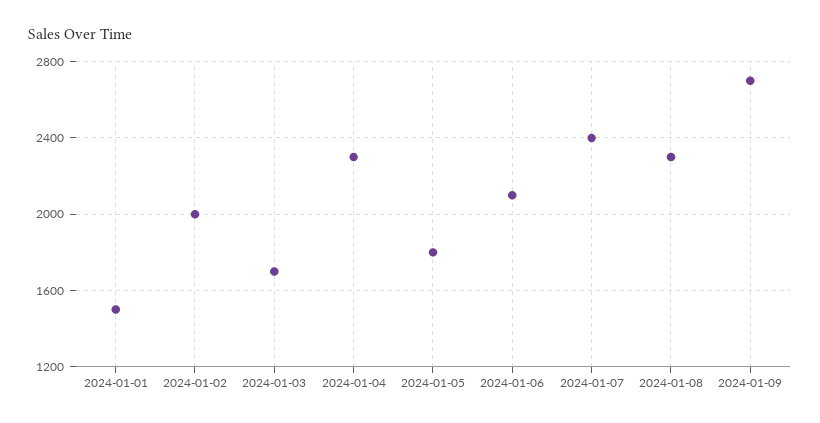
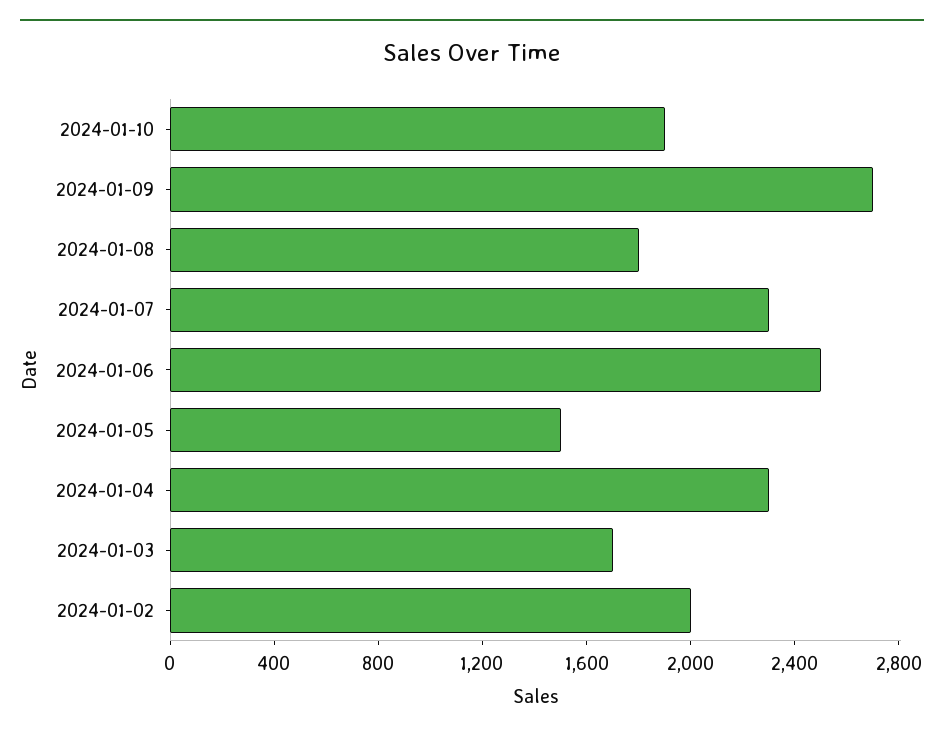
2024-01-01: 1500 -> none
2024-01-05: 1800 -> 1500
2024-01-06: 2100 -> 2500
2024-01-07: 2400 -> 2300
2024-01-08: 2300 -> 1800
2024-01-10: none -> 1900

